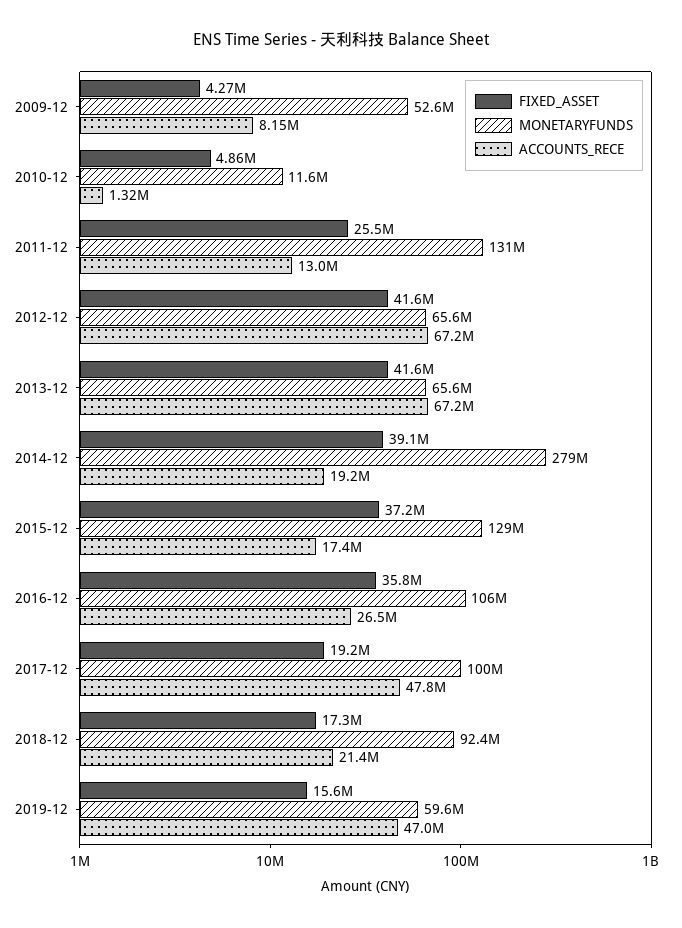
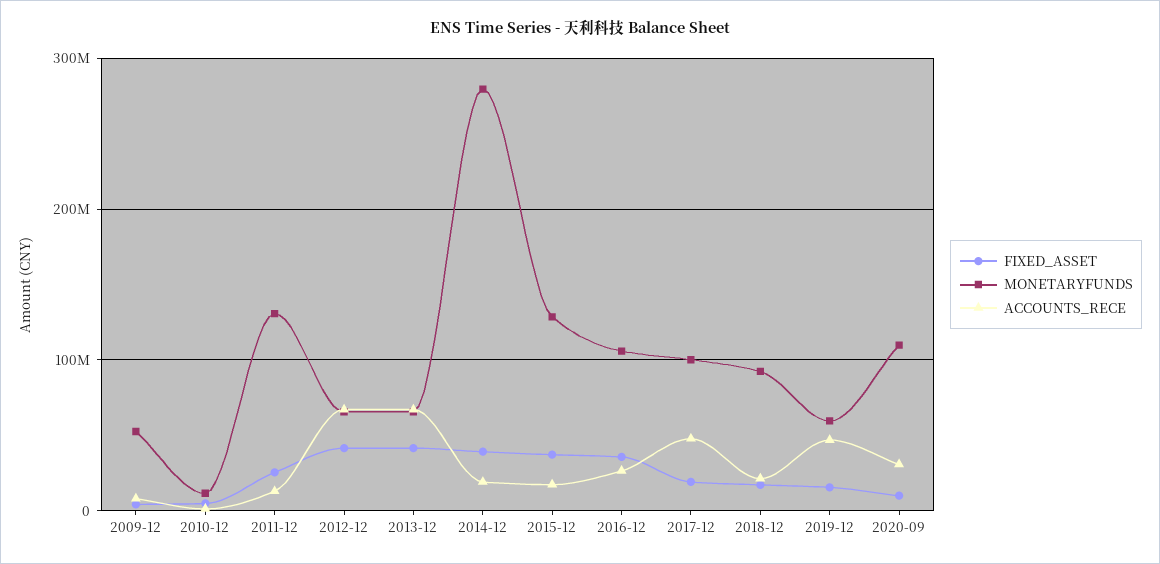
FIXED_ASSET, 2020-09: none -> 10000000
MONETARYFUNDS, 2020-09: none -> 110000000
ACCOUNTS_RECE, 2020-09: none -> 30000000

